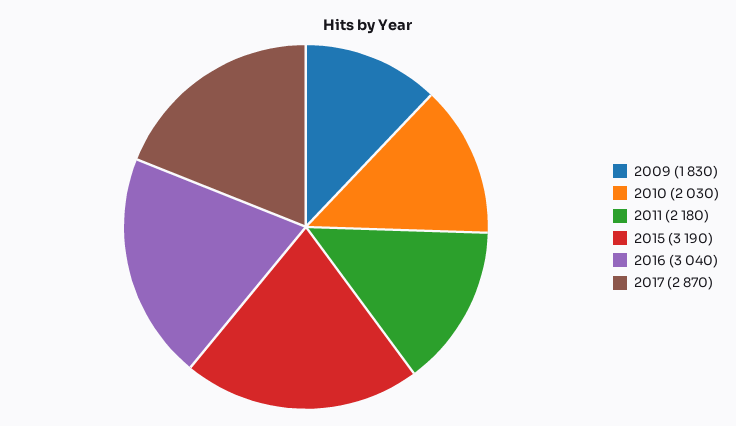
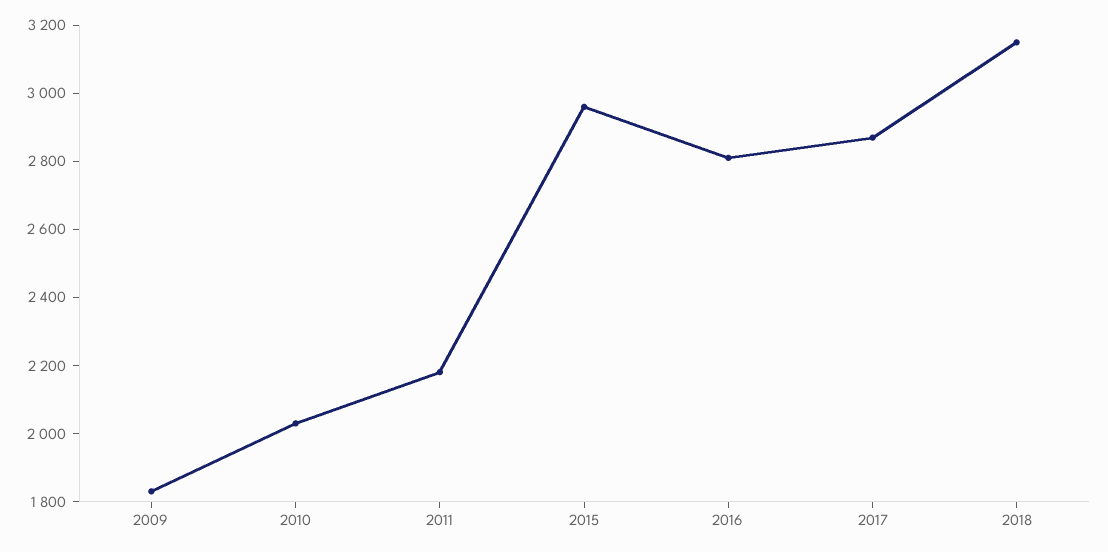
2015: 3190 -> 2950
2016: 3040 -> 2800
2018: none -> 3150

